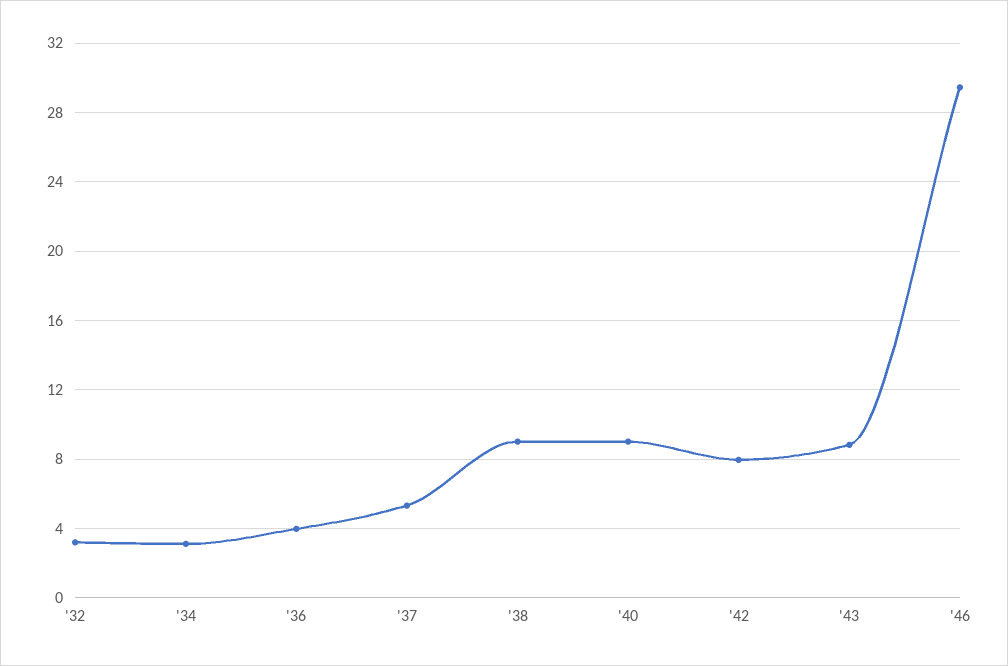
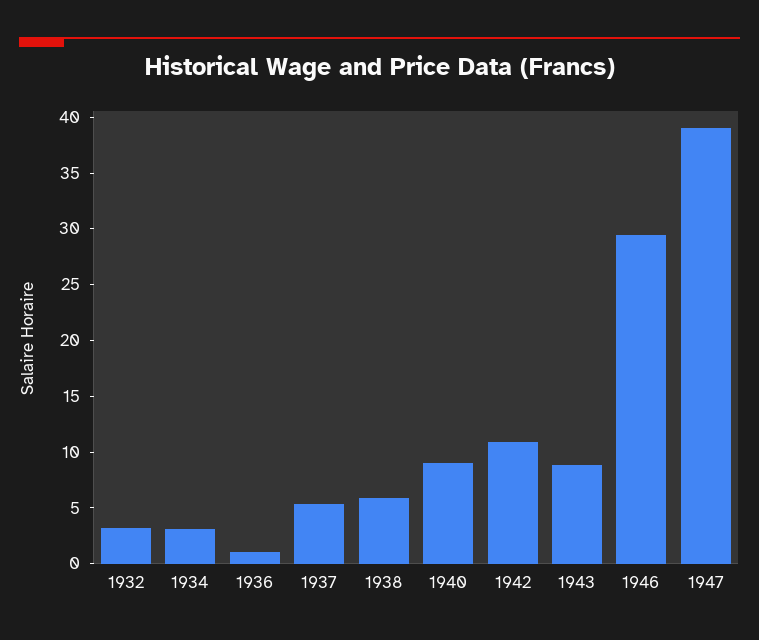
'36: 4 -> 1
'38: 9 -> 6
'42: 8 -> 11
1947: none -> 39

